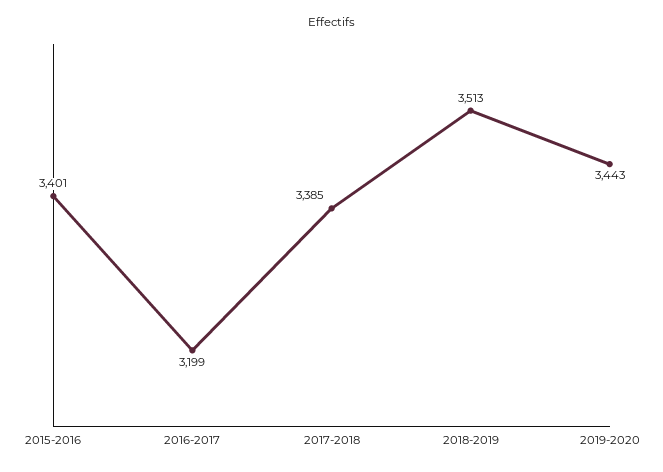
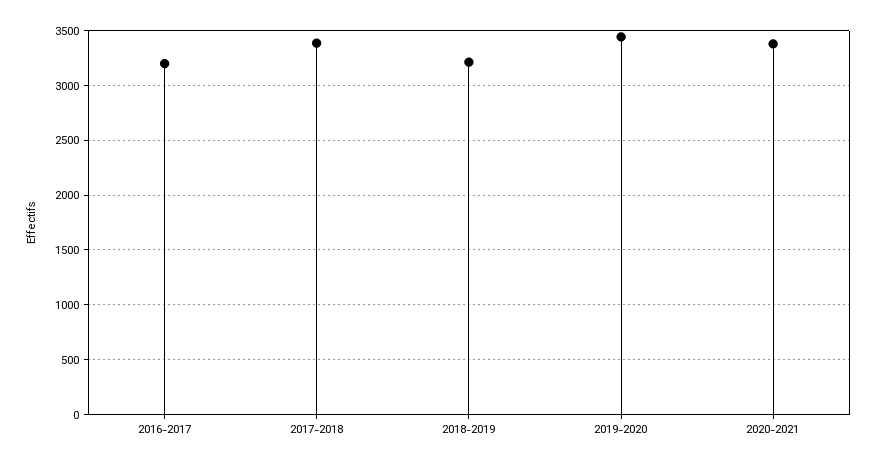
2015-2016: 3401 -> none
2018-2019: 3513 -> 3200
2020-2021: none -> 3400

